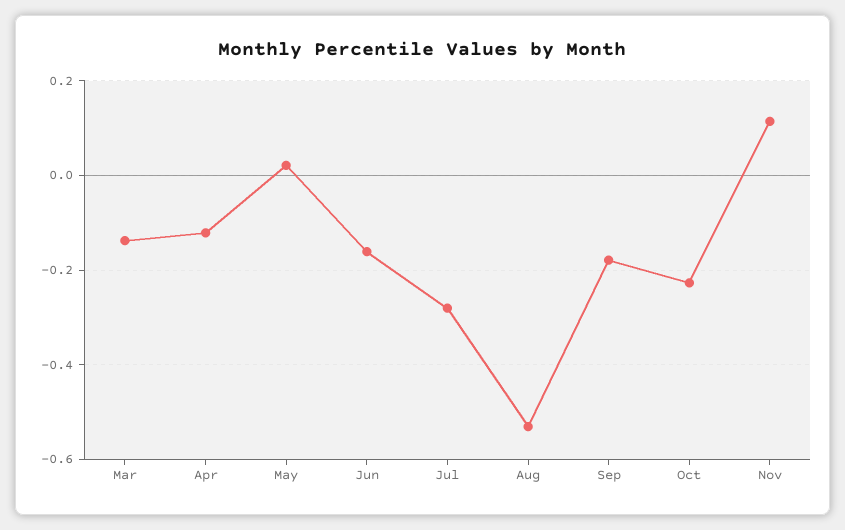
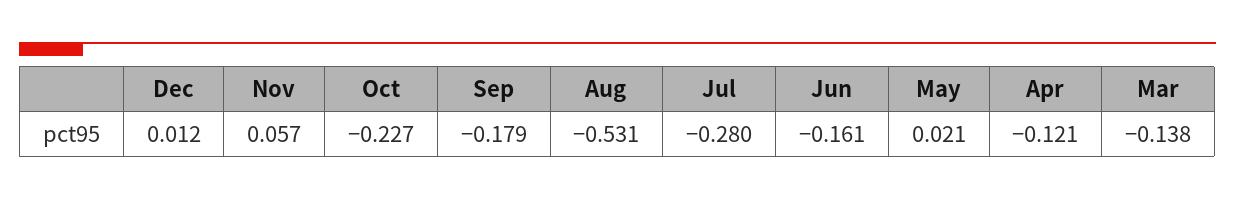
Nov: 0.12 -> 0.057
Dec: none -> 0.012

